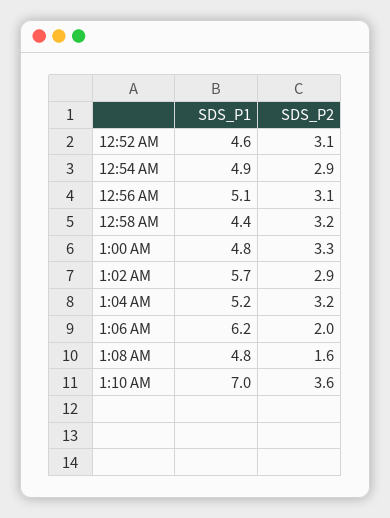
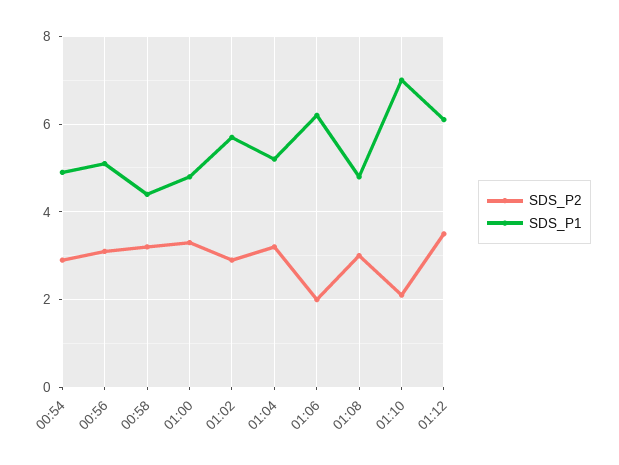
SDS_P1, 12:52 AM: 4.6 -> none
SDS_P2, 12:52 AM: 3.1 -> none
SDS_P2, 1:08 AM: 1.6 -> 3
SDS_P2, 1:10 AM: 3.6 -> 2
SDS_P2, 01:12: none -> 3.5
SDS_P1, 01:12: none -> 6

